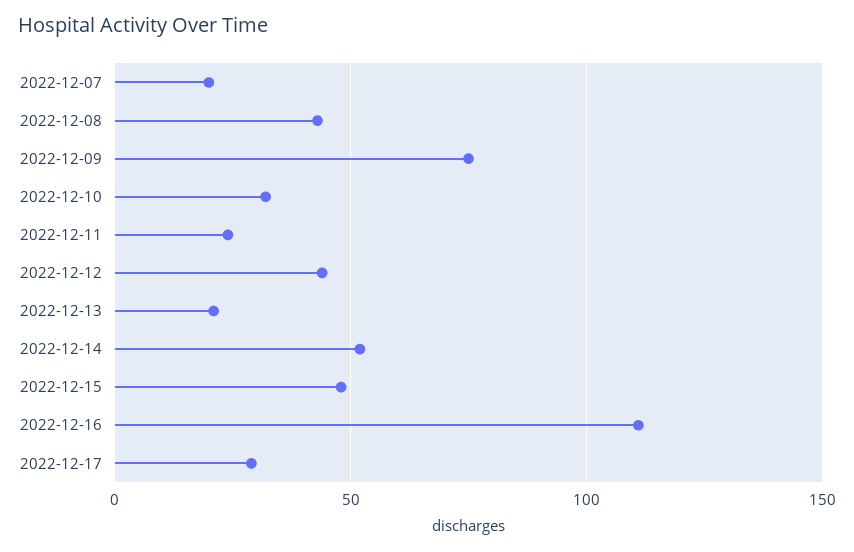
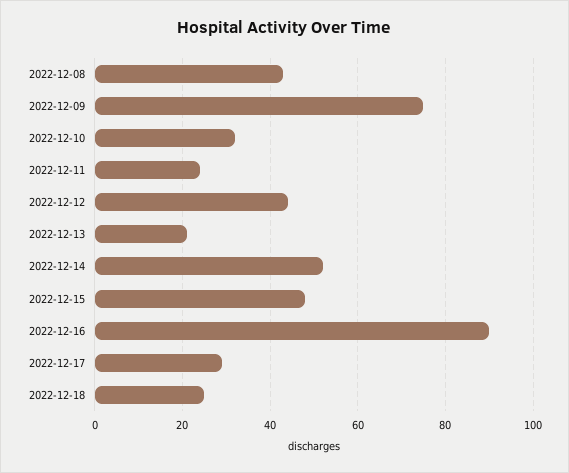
2022-12-07: 20 -> none
2022-12-16: 110 -> 90
2022-12-18: none -> 25

